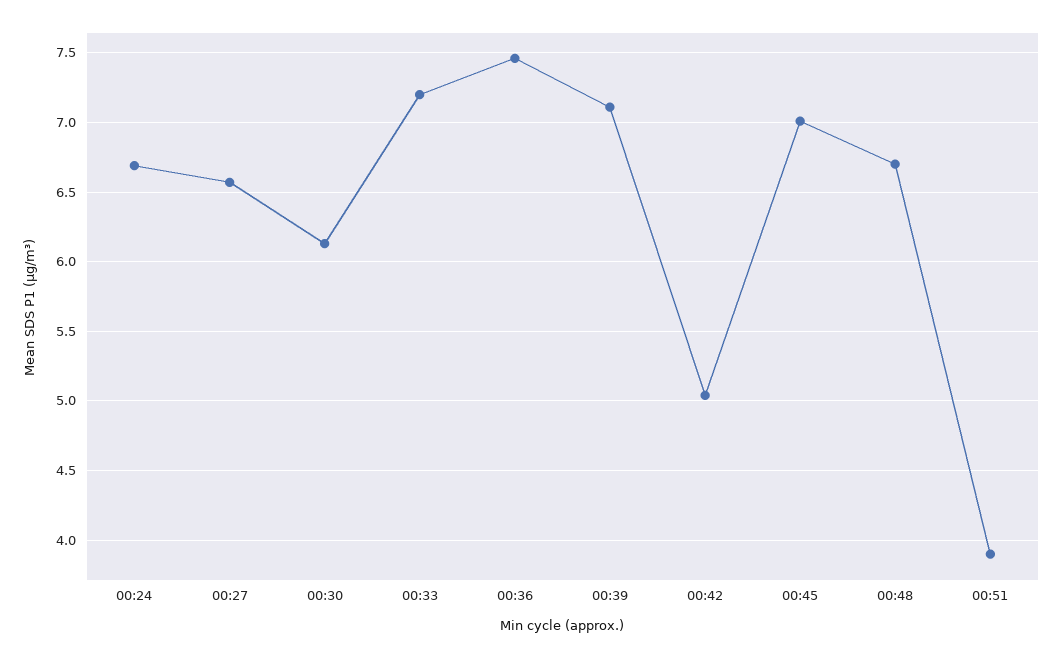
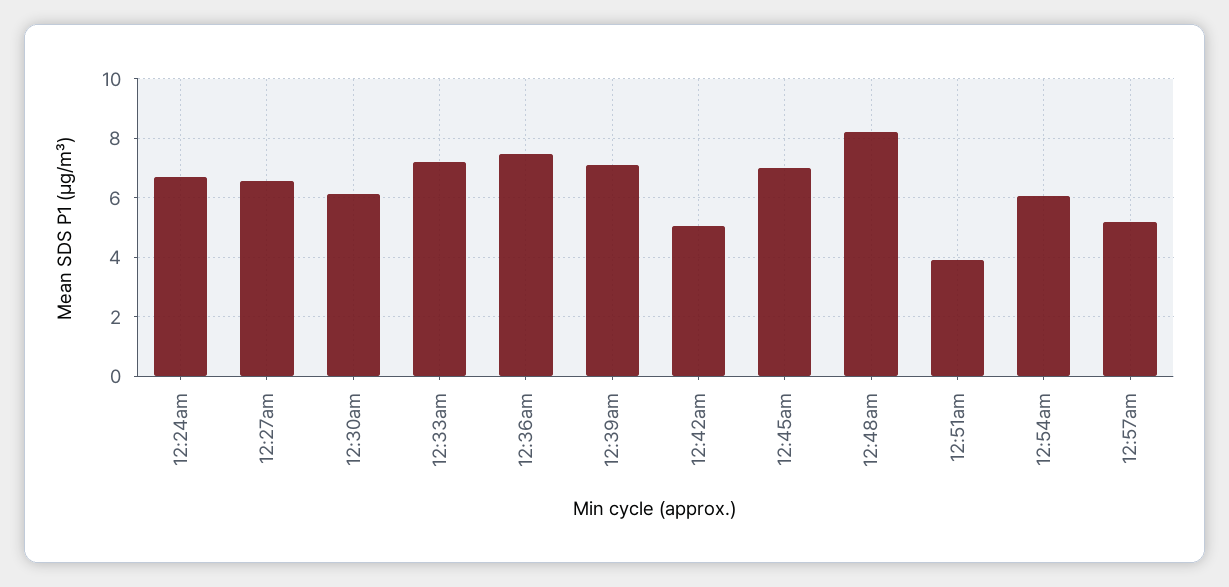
00:48: 6.7 -> 8.25
12:54am: none -> 6
12:57am: none -> 5.25

